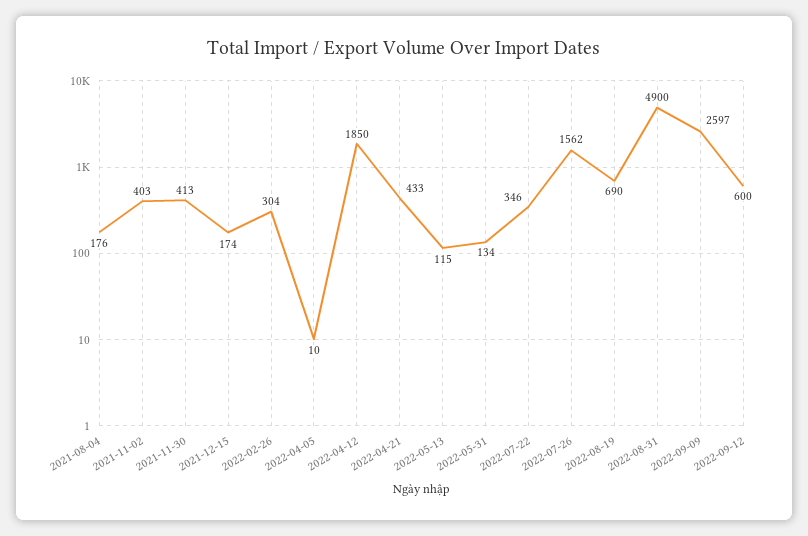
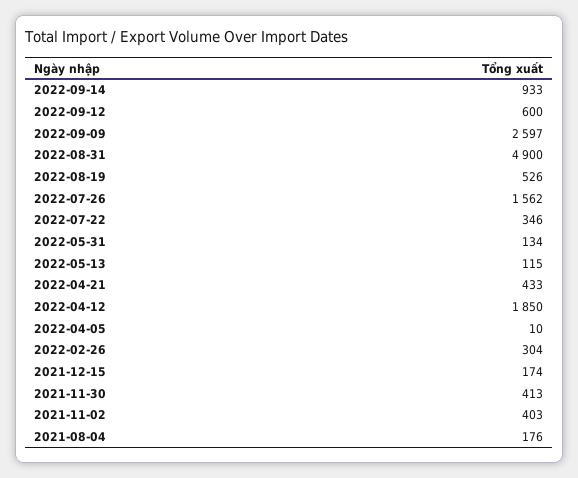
2022-08-19: 690 -> 526
2022-09-14: none -> 933

